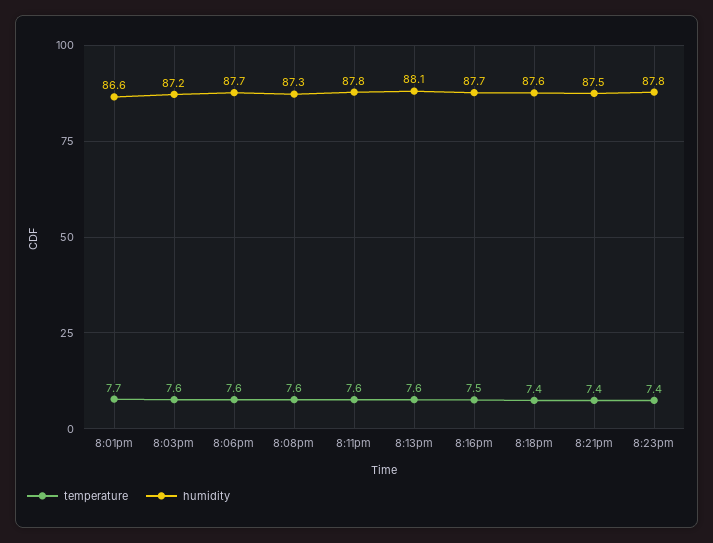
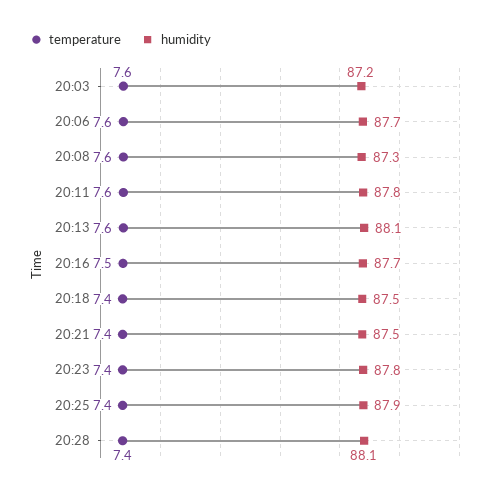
temperature, 8:01pm: 7.7 -> none
humidity, 8:01pm: 86.6 -> none
humidity, 8:18pm: 87.6 -> 87.5
temperature, 20:25: none -> 7.4
humidity, 20:25: none -> 87.9
temperature, 20:28: none -> 7.4
humidity, 20:28: none -> 88.1

